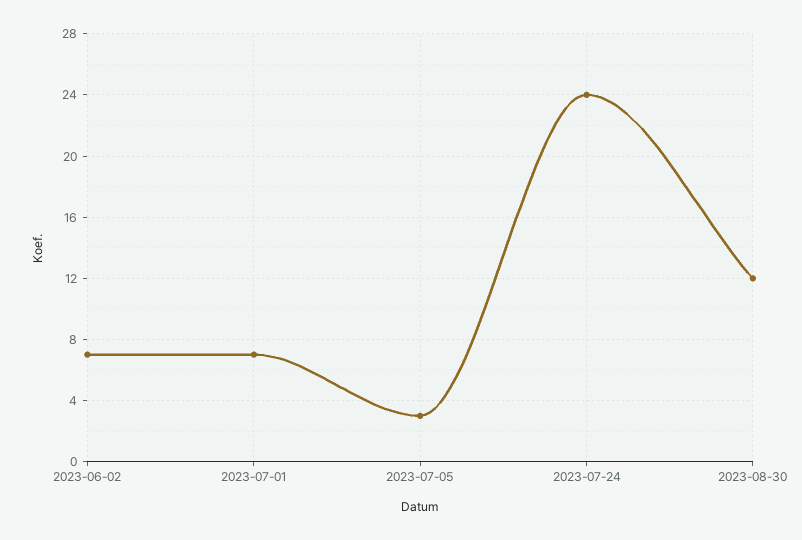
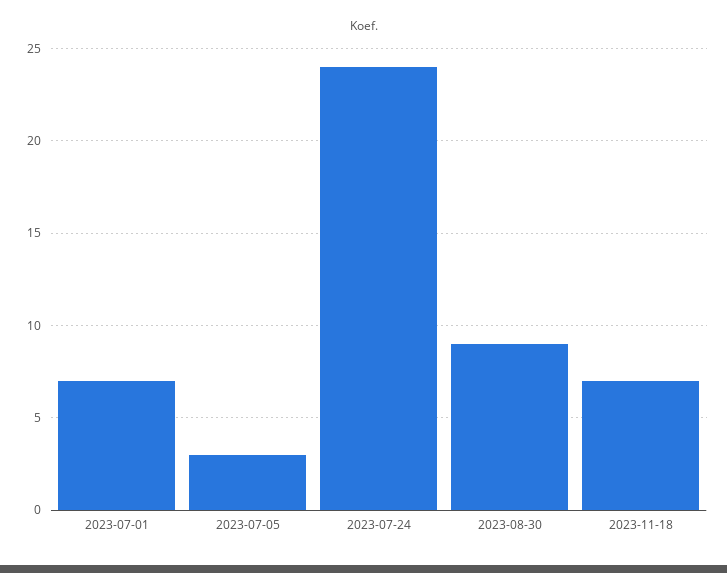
2023-06-02: 7 -> none
2023-08-30: 12 -> 9
2023-11-18: none -> 7

